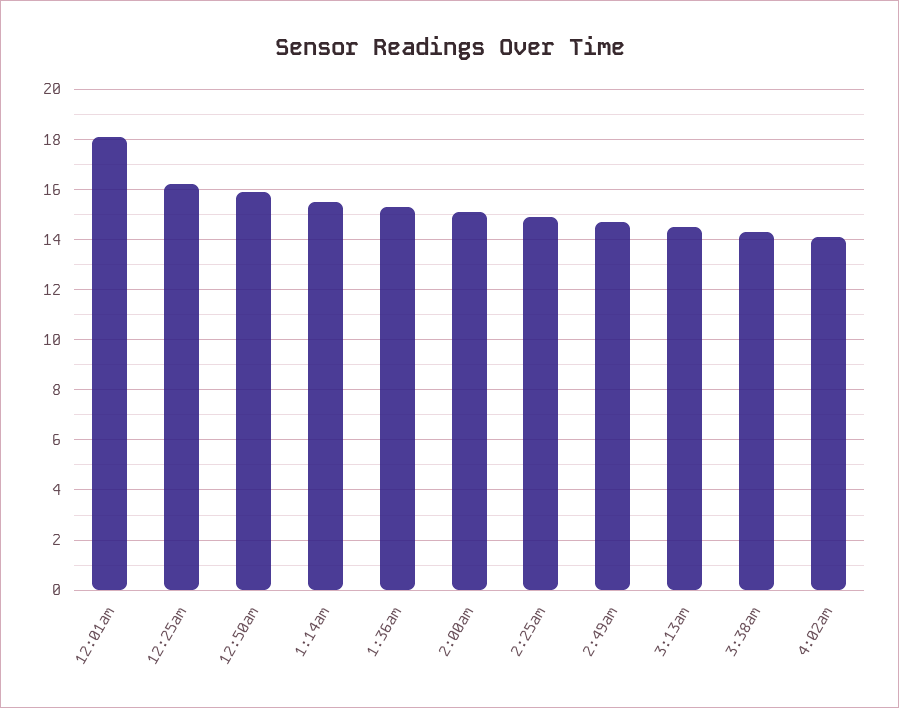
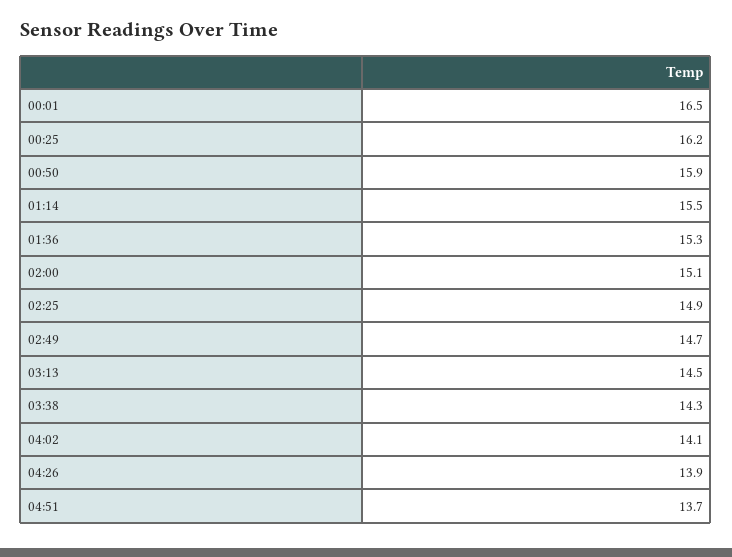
12:01am: 18 -> 16.5
04:26: none -> 13.9
04:51: none -> 13.7

